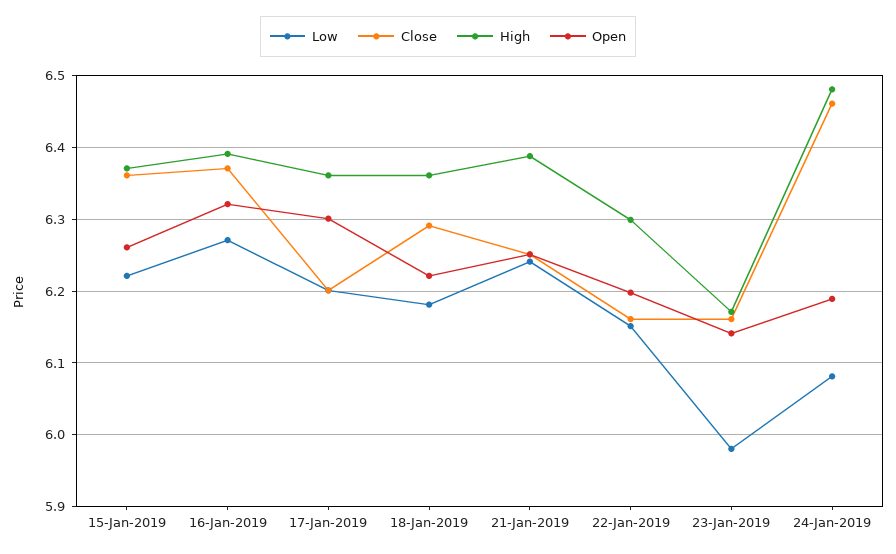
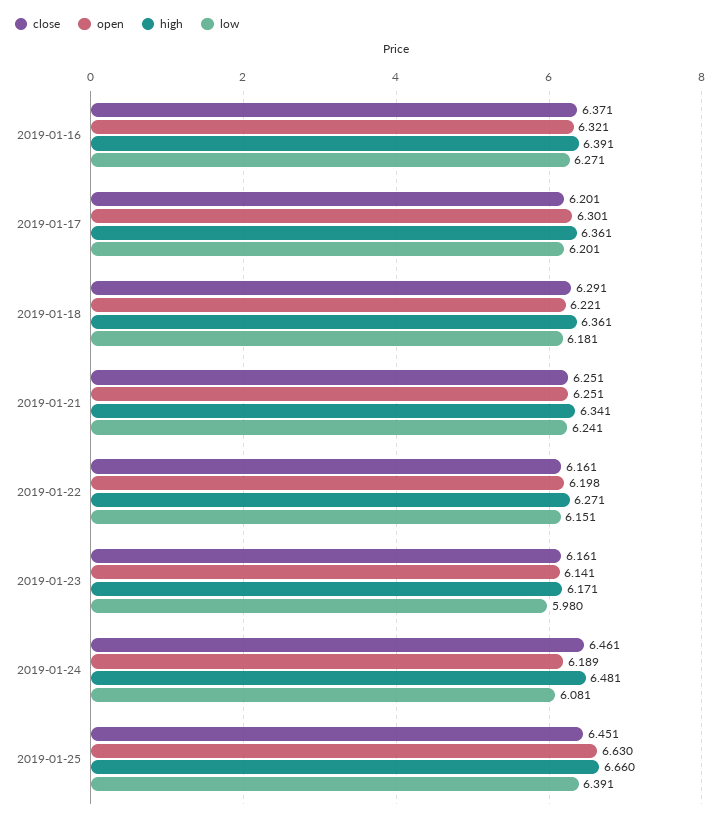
Low, 15-Jan-2019: 6.22 -> none
Close, 15-Jan-2019: 6.36 -> none
High, 15-Jan-2019: 6.37 -> none
Open, 15-Jan-2019: 6.26 -> none
High, 21-Jan-2019: 6.39 -> 6.341
High, 22-Jan-2019: 6.3 -> 6.271
Close, 2019-01-25: none -> 6.451
Open, 2019-01-25: none -> 6.63
High, 2019-01-25: none -> 6.66
Low, 2019-01-25: none -> 6.391

